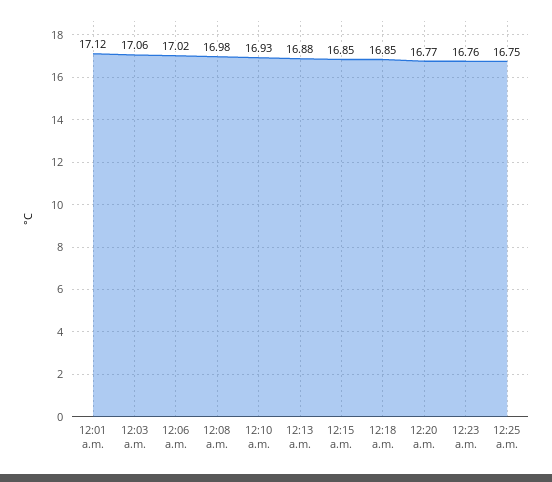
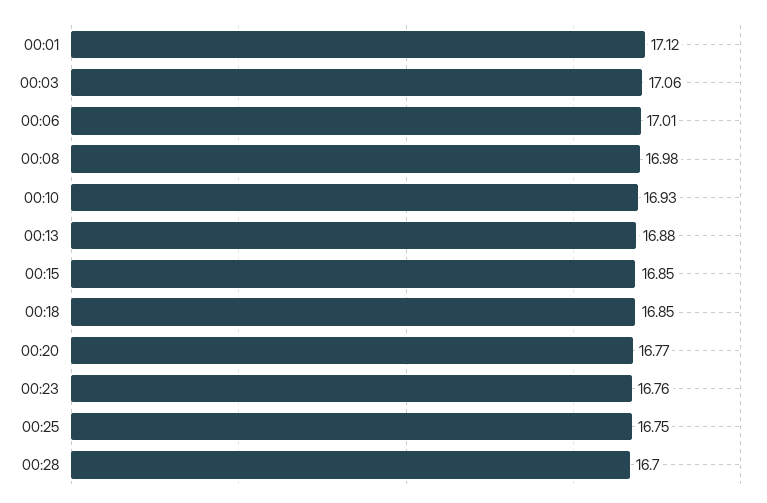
12:06 a.m.: 17.02 -> 17.01
00:28: none -> 16.7

